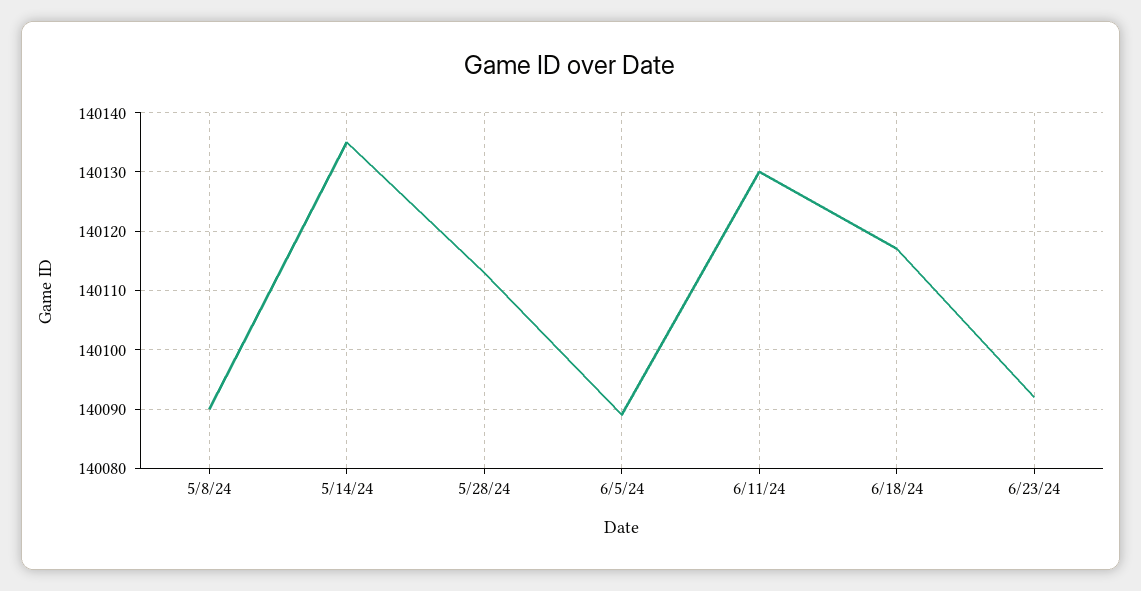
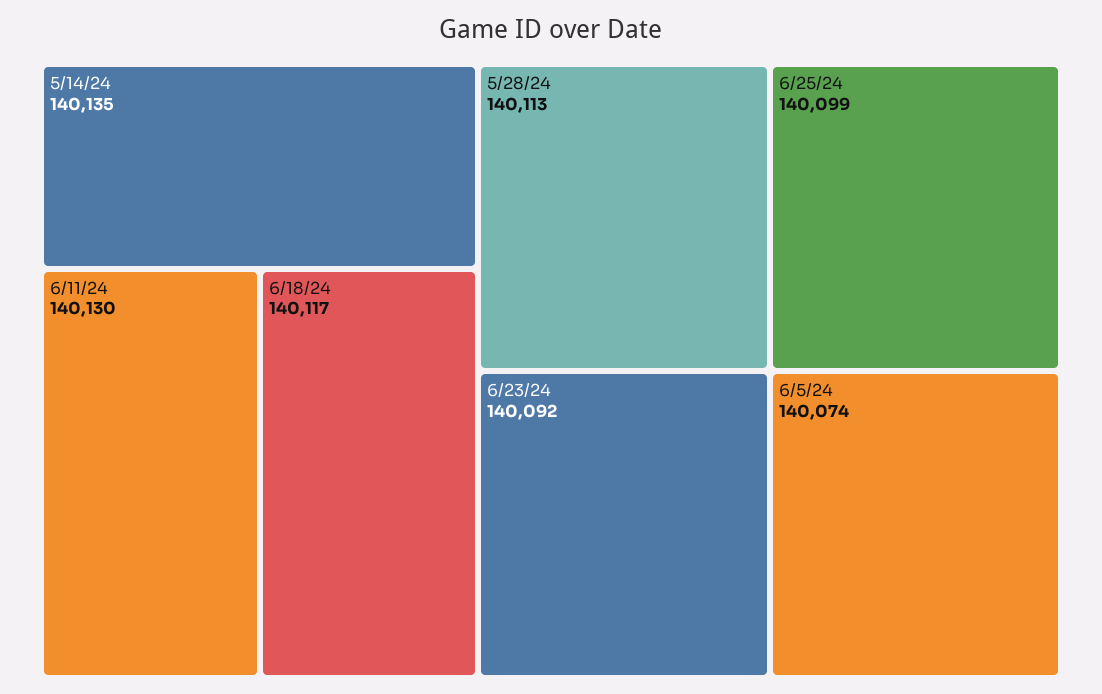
5/8/24: 140090 -> none
6/5/24: 140090 -> 140074
6/25/24: none -> 140099

